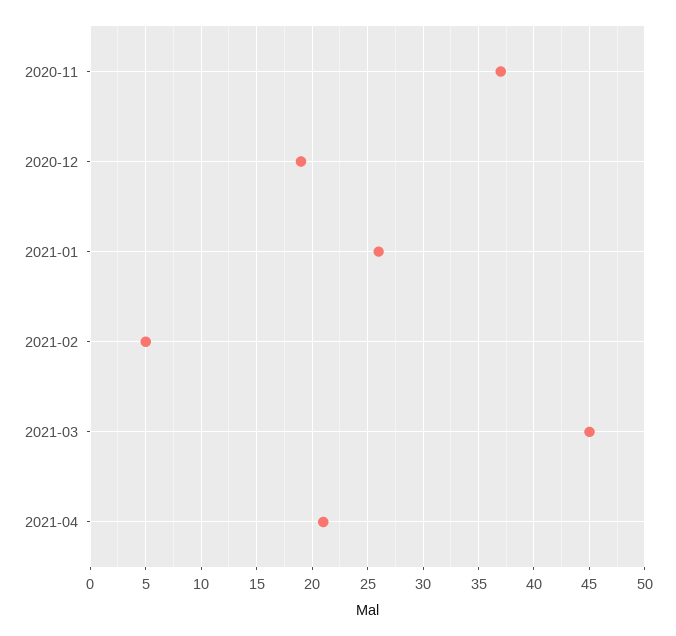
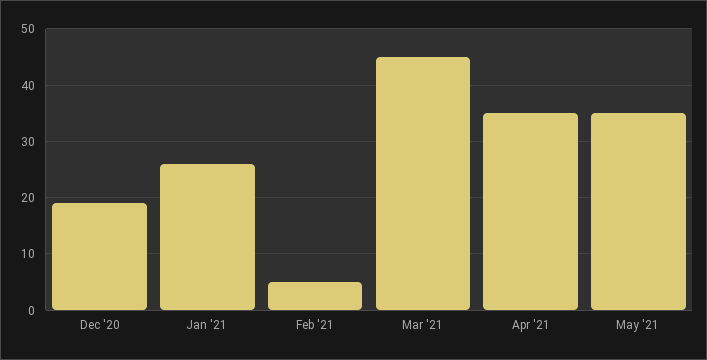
2020-11: 37 -> none
2021-04: 21 -> 35
May '21: none -> 35

